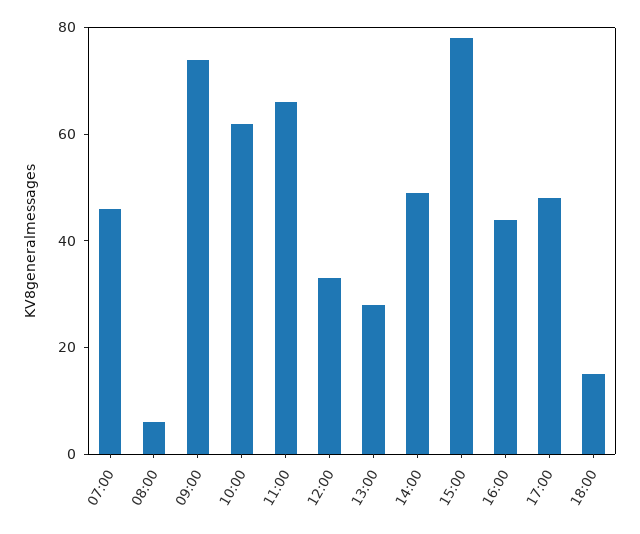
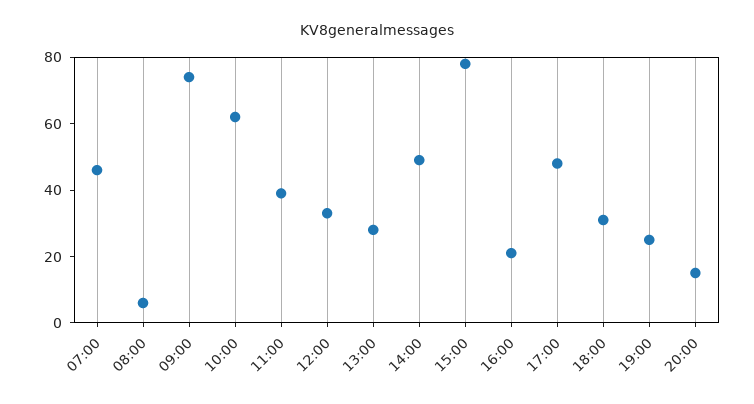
11:00: 65 -> 40
16:00: 45 -> 20
18:00: 15 -> 30
19:00: none -> 25
20:00: none -> 15

